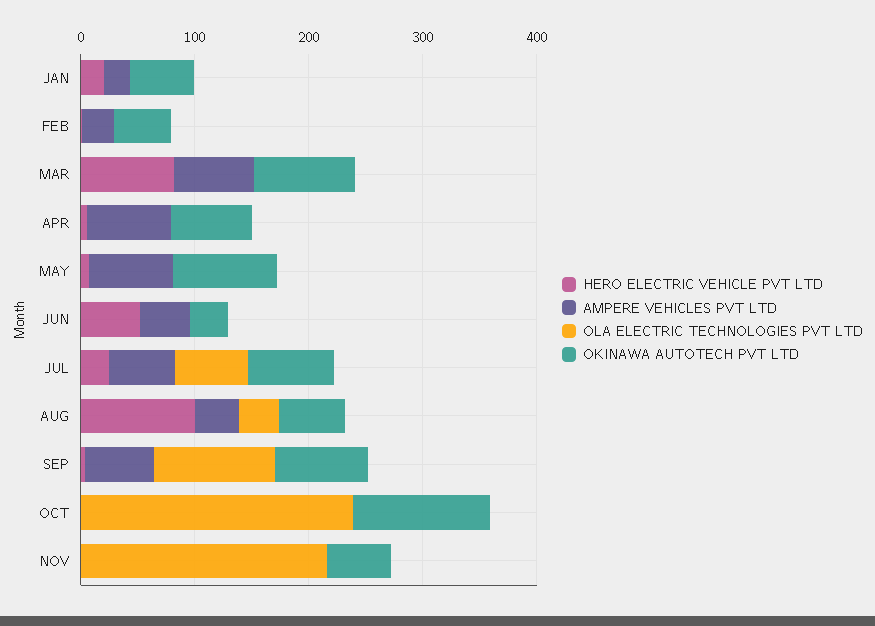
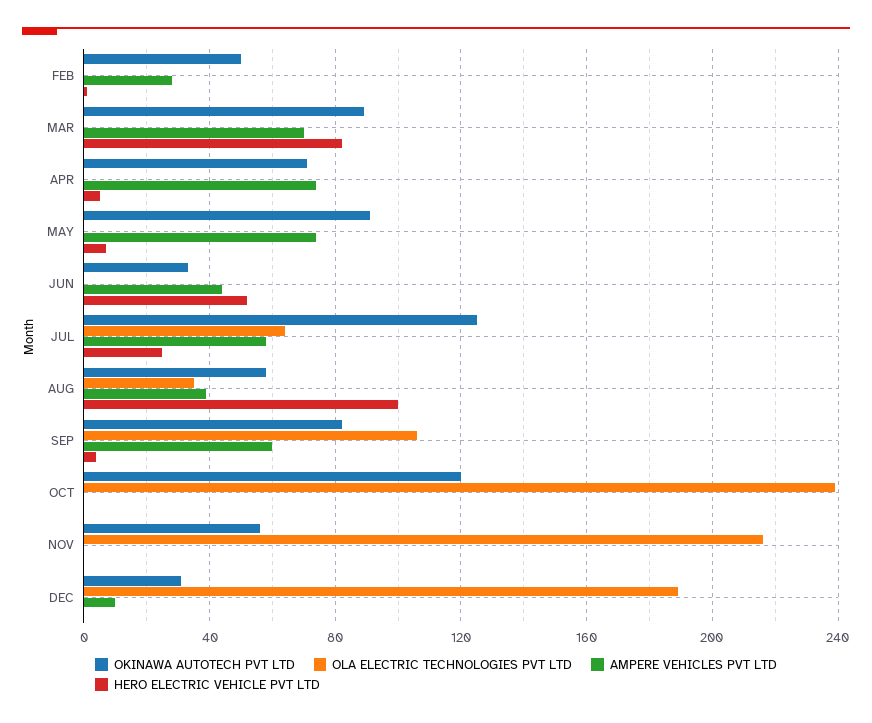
HERO ELECTRIC VEHICLE PVT LTD, JAN: 20 -> none
AMPERE VEHICLES PVT LTD, JAN: 20 -> none
OLA ELECTRIC TECHNOLOGIES PVT LTD, JAN: 0 -> none
OKINAWA AUTOTECH PVT LTD, JAN: 60 -> none
OKINAWA AUTOTECH PVT LTD, JUL: 80 -> 125
OKINAWA AUTOTECH PVT LTD, DEC: none -> 30
OLA ELECTRIC TECHNOLOGIES PVT LTD, DEC: none -> 190
AMPERE VEHICLES PVT LTD, DEC: none -> 10
HERO ELECTRIC VEHICLE PVT LTD, DEC: none -> 0

